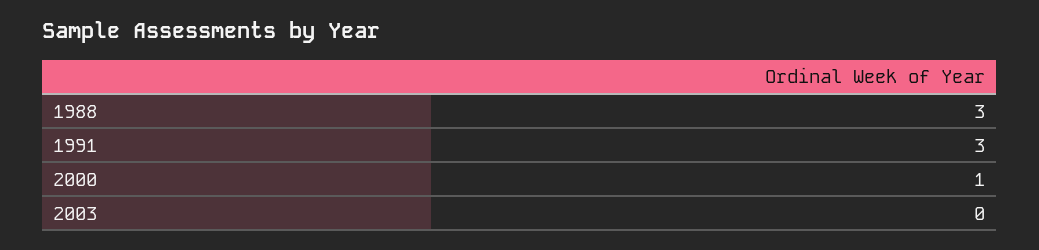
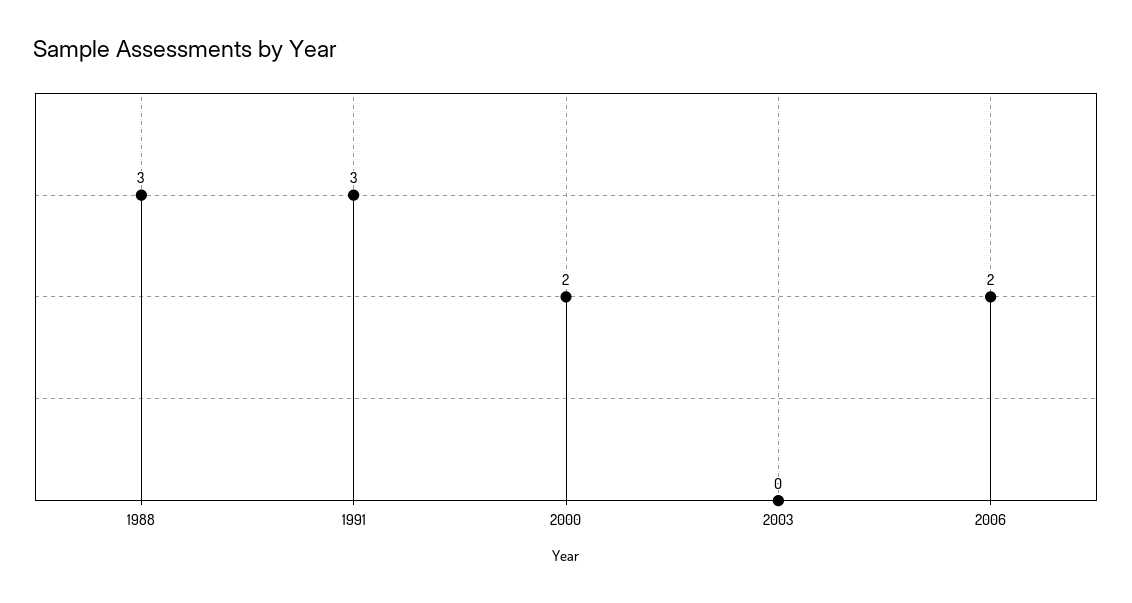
2000: 1 -> 2
2006: none -> 2

